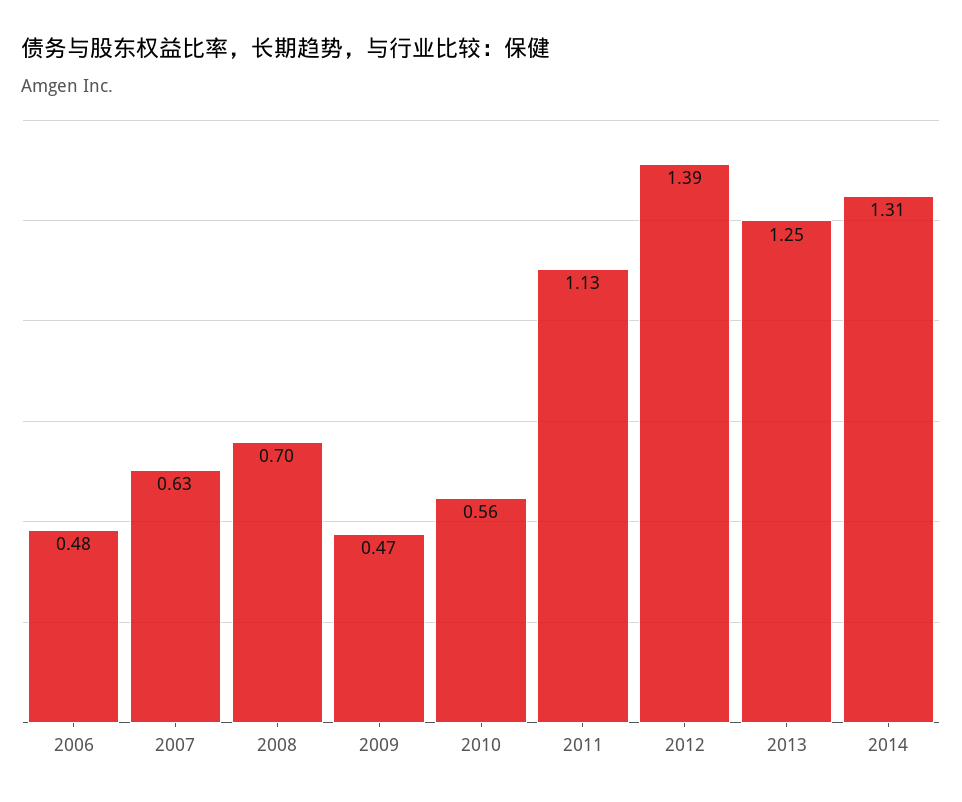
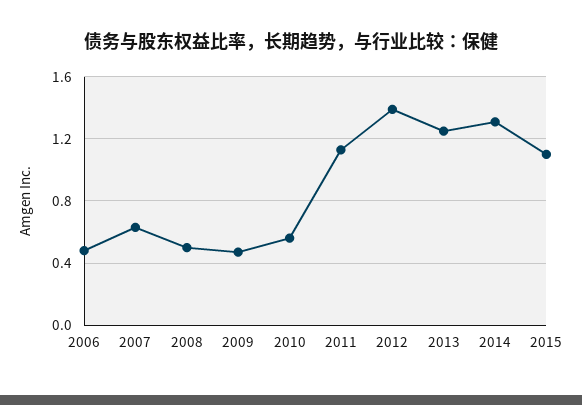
2008: 0.7 -> 0.5
2015: none -> 1.1

